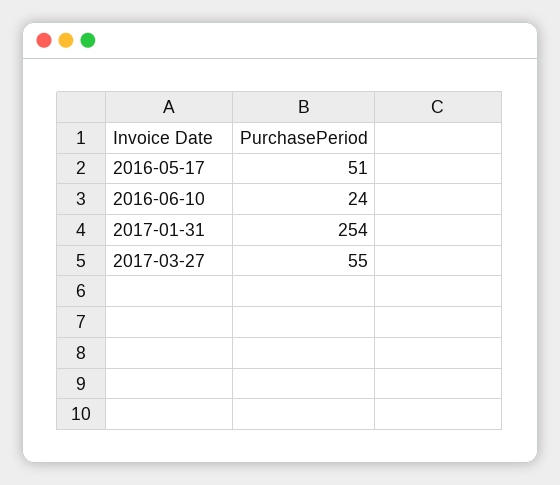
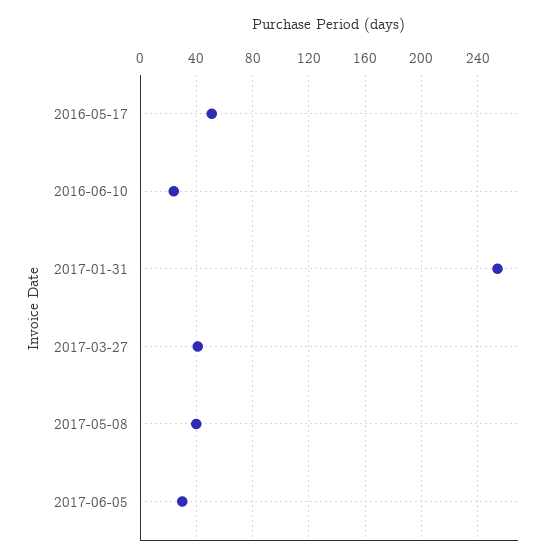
2017-03-27: 55 -> 40
2017-05-08: none -> 40
2017-06-05: none -> 30

